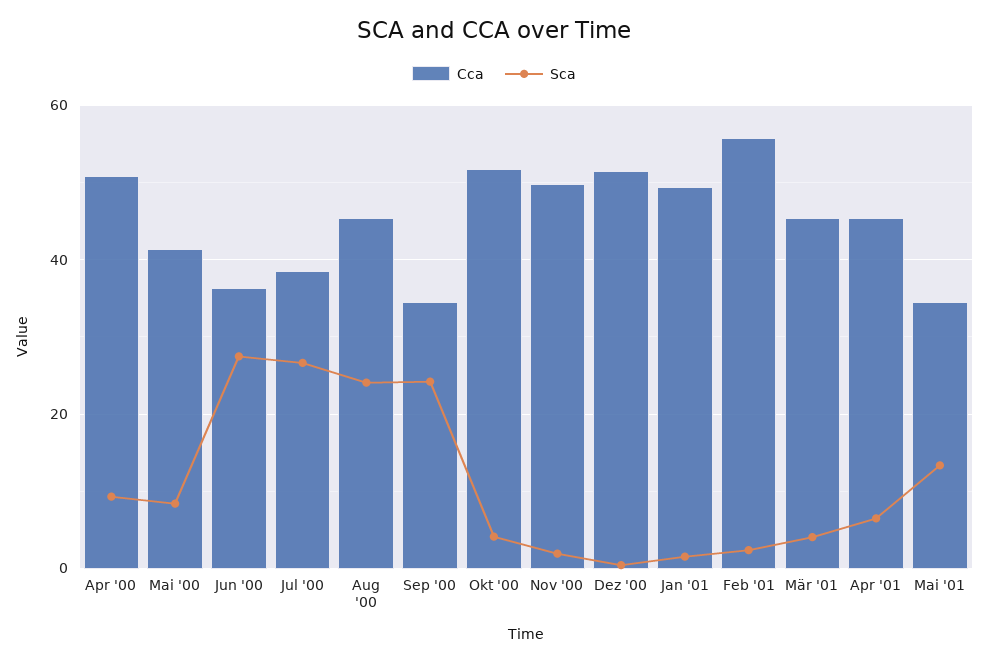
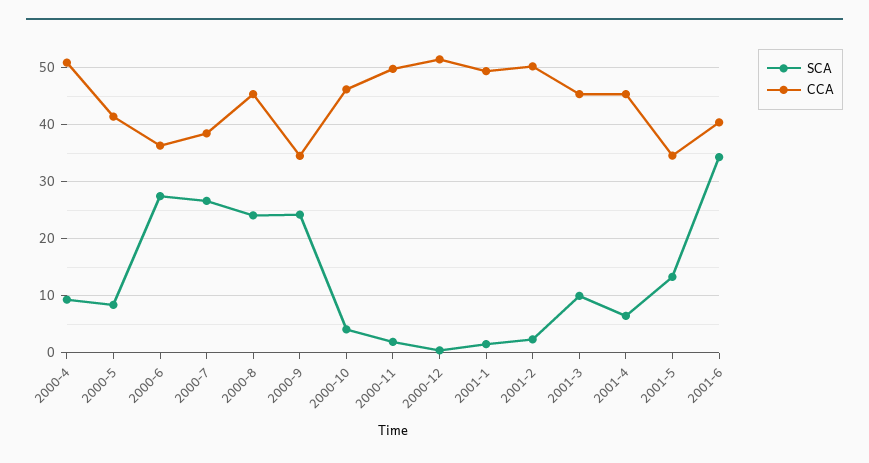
Cca, Okt '00: 52 -> 46
Cca, Feb '01: 56 -> 50
Sca, Mär '01: 4 -> 10
Sca, 2001-6: none -> 34
Cca, 2001-6: none -> 40

